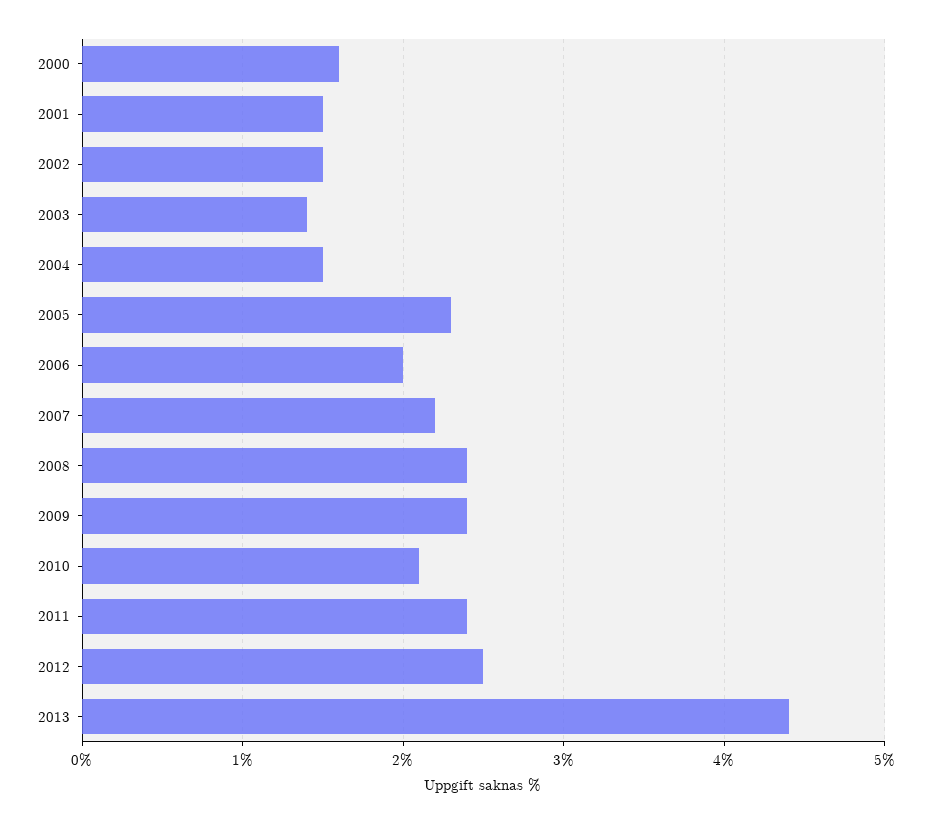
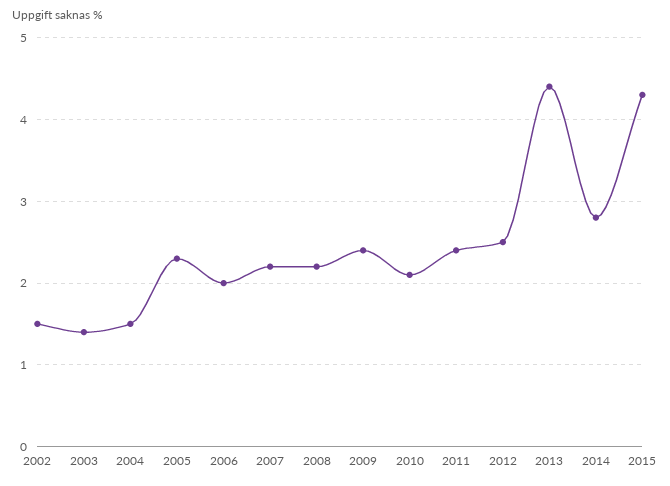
2000: 1.6 -> none
2001: 1.5 -> none
2008: 2.4 -> 2.2
2014: none -> 2.8
2015: none -> 4.3

